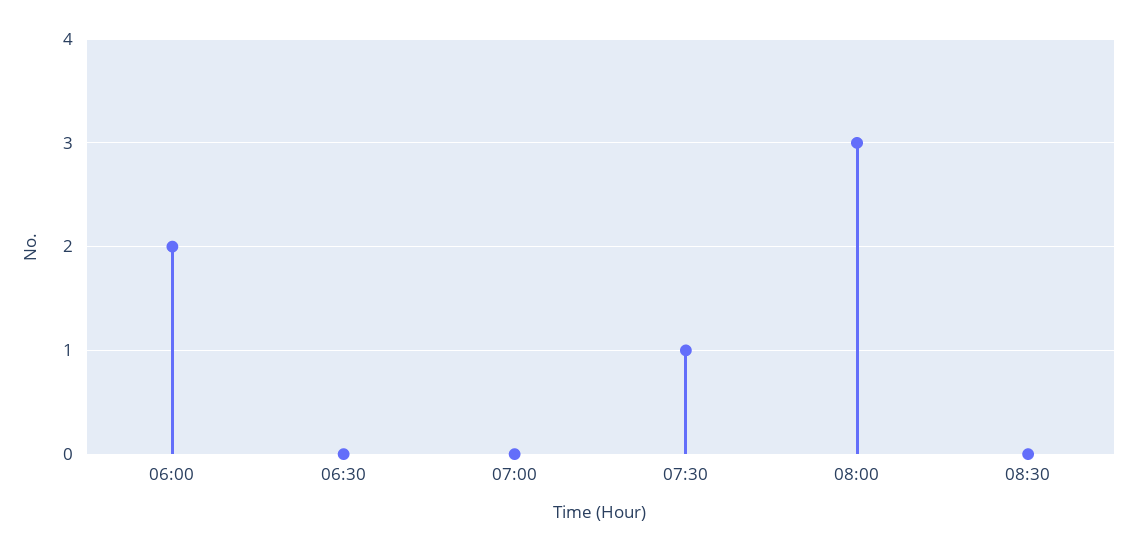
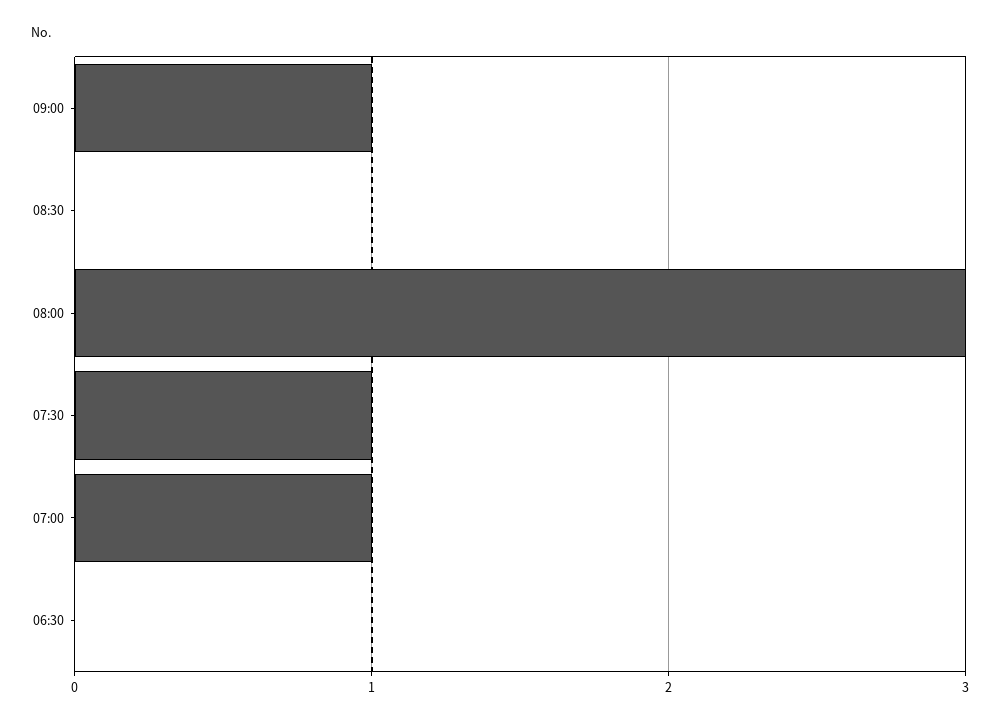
06:00: 2 -> none
07:00: 0 -> 1
09:00: none -> 1

